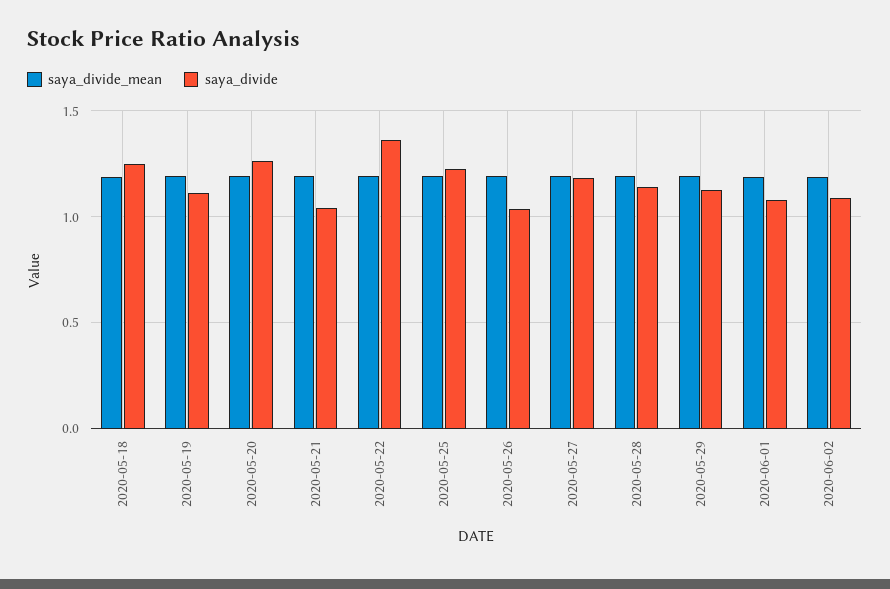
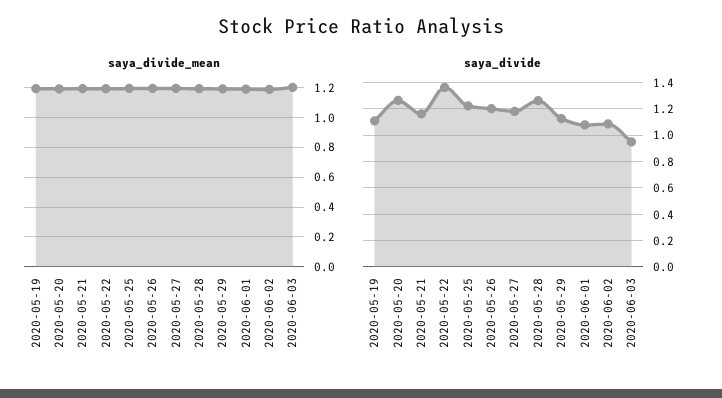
saya_divide_mean, 2020-05-18: 1.2 -> none
saya_divide, 2020-05-18: 1.25 -> none
saya_divide, 2020-05-21: 1.05 -> 1.15
saya_divide, 2020-05-26: 1.05 -> 1.2
saya_divide, 2020-05-28: 1.15 -> 1.25
saya_divide_mean, 2020-06-03: none -> 1.2
saya_divide, 2020-06-03: none -> 0.95

